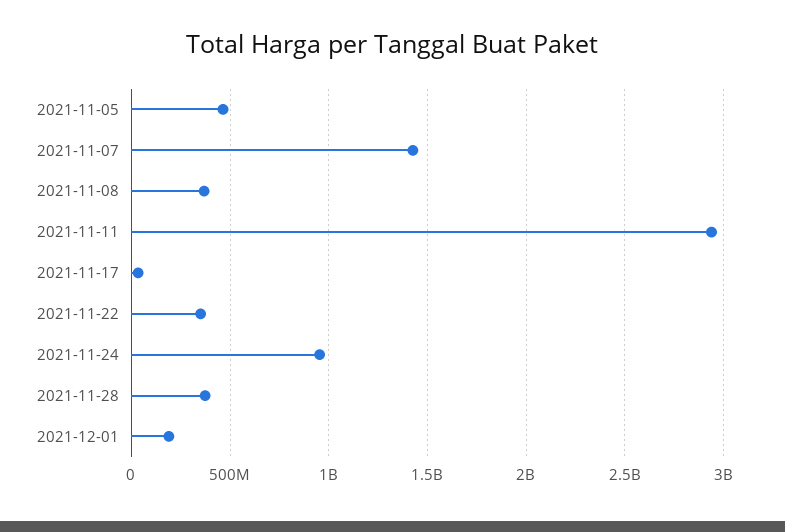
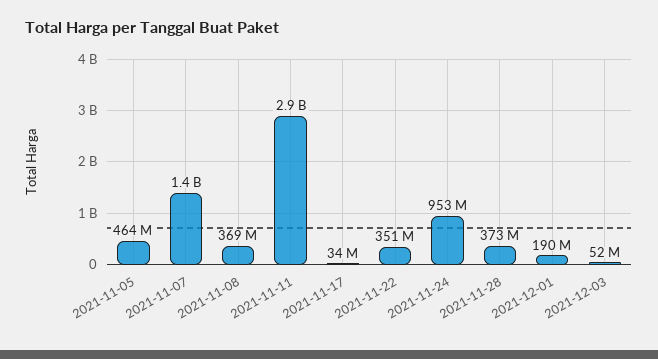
2021-12-03: none -> 52000000

